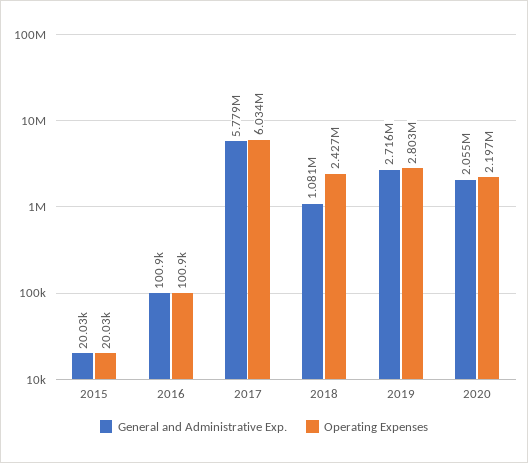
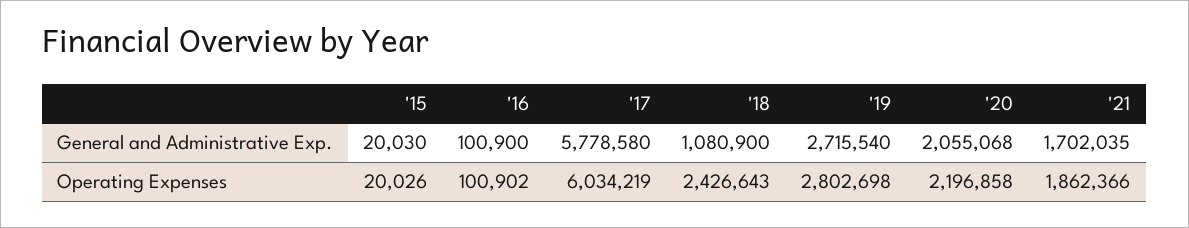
General and Administrative Exp., '21: none -> 1702035
Operating Expenses, '21: none -> 1862366

